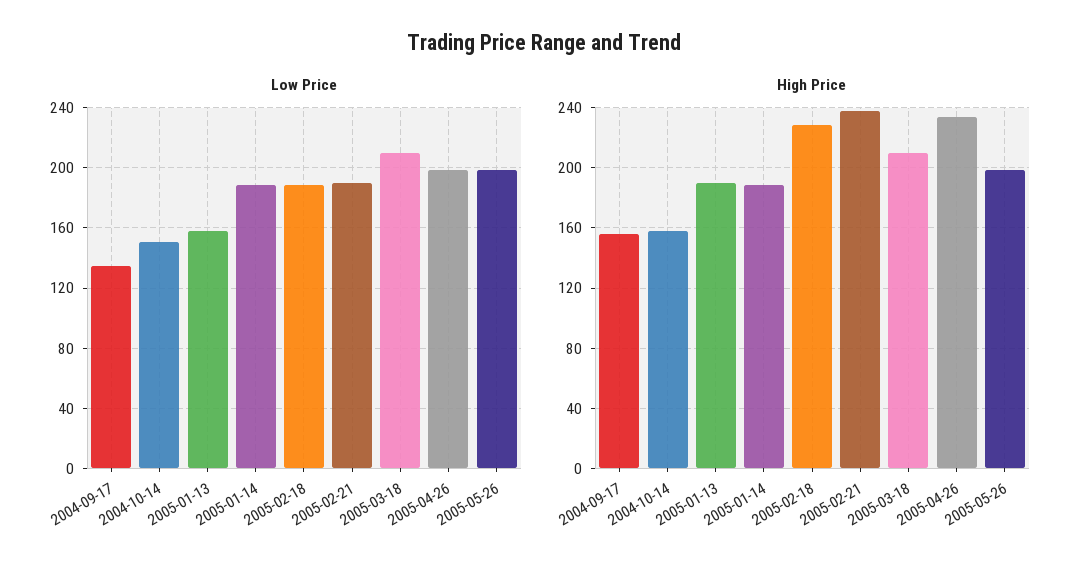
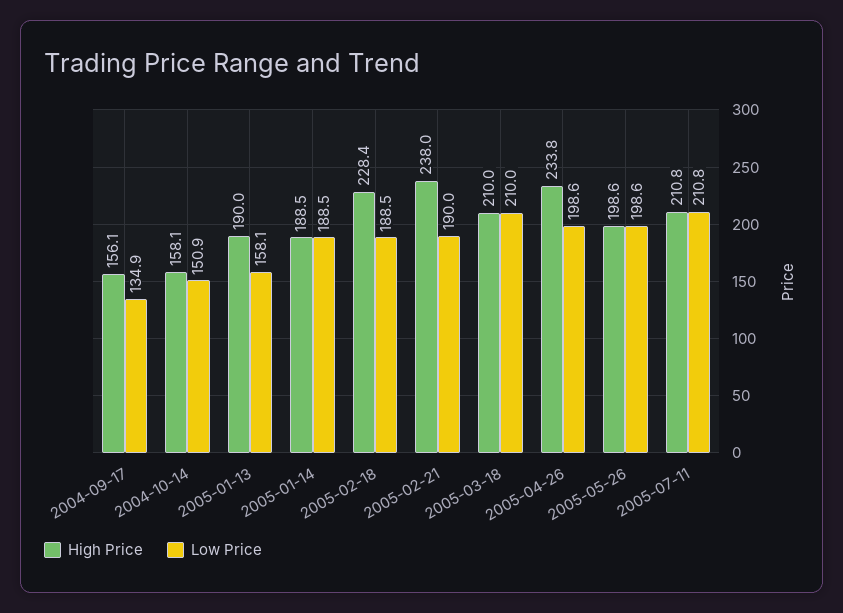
High Price, 2005-07-11: none -> 210.8
Low Price, 2005-07-11: none -> 210.8

